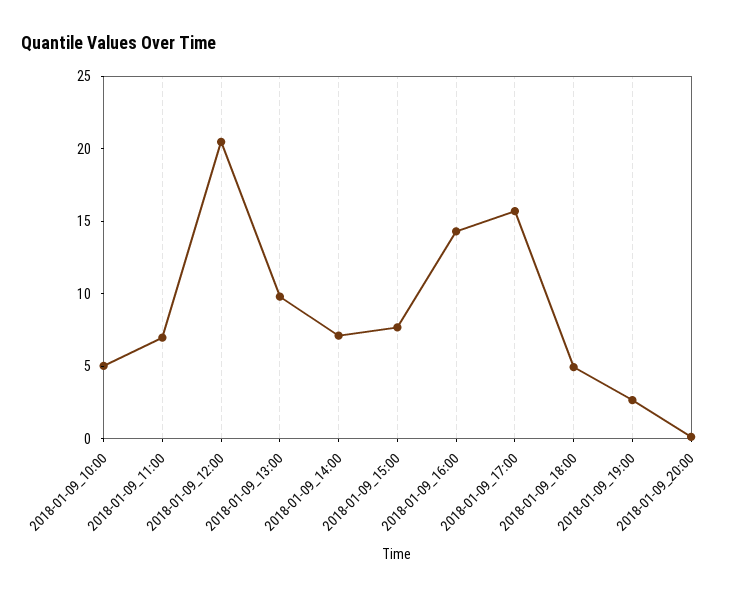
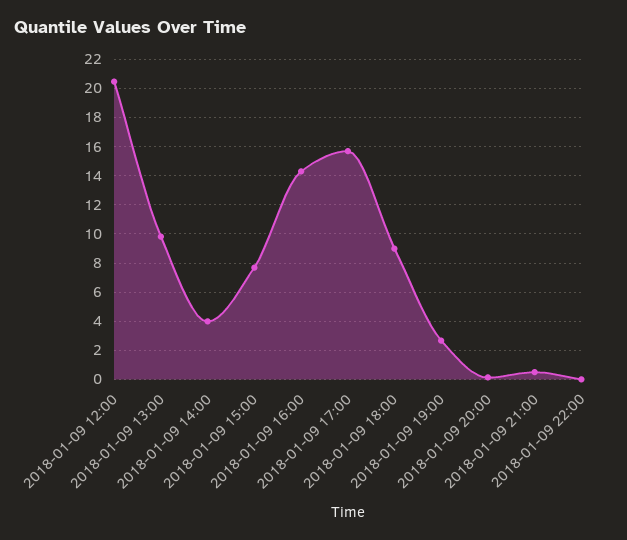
2018-01-09_10:00: 5 -> none
2018-01-09_11:00: 7 -> none
2018-01-09_14:00: 7 -> 4
2018-01-09_18:00: 5 -> 9
2018-01-09 21:00: none -> 0.5
2018-01-09 22:00: none -> 0

